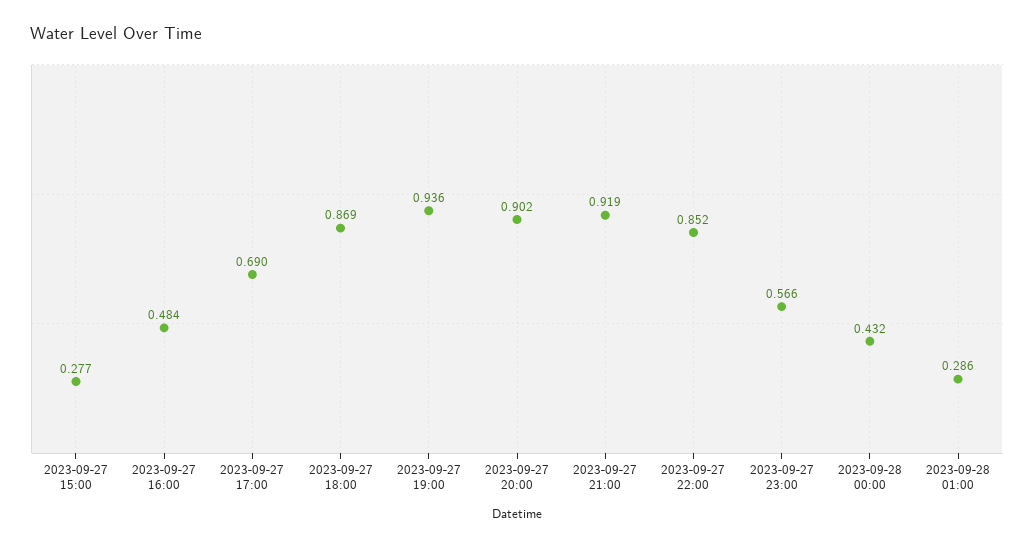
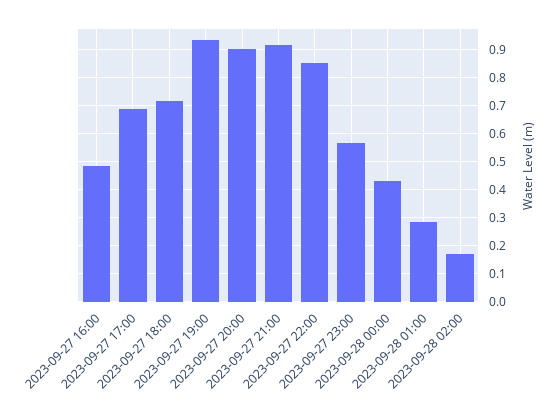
2023-09-27 15:00: 0.277 -> none
2023-09-27 18:00: 0.869 -> 0.725
2023-09-28 02:00: none -> 0.175

